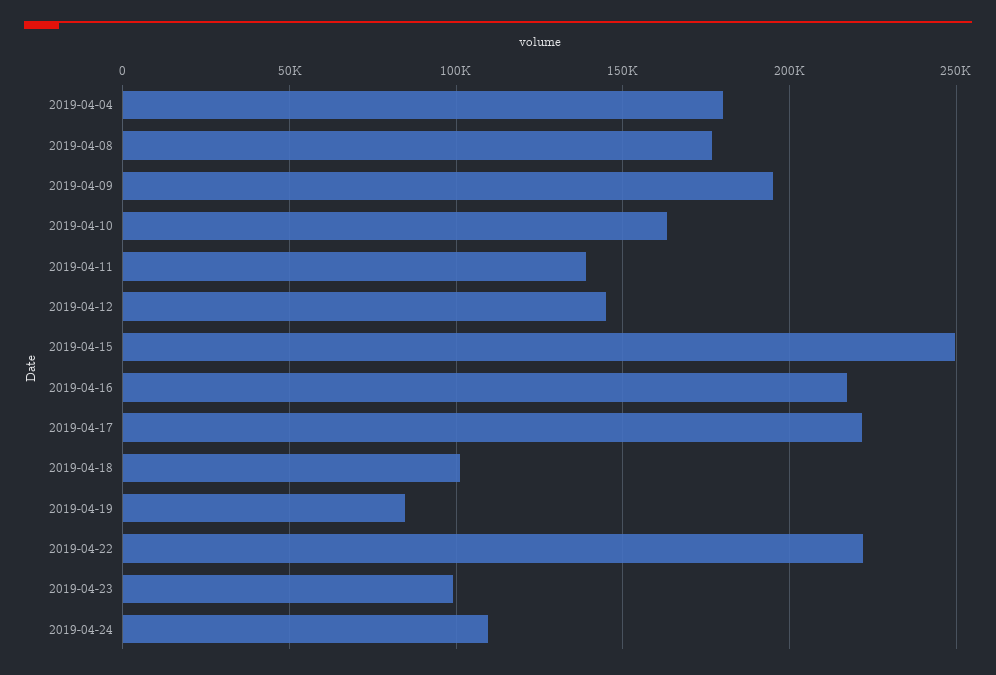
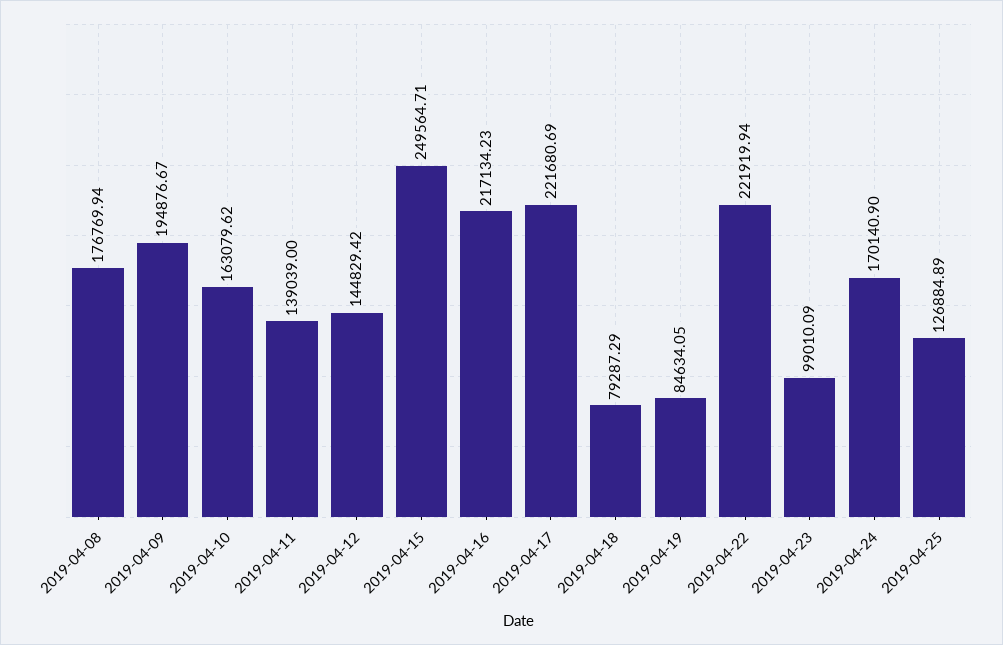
2019-04-04: 180000 -> none
2019-04-18: 100000 -> 79287.29
2019-04-24: 110000 -> 170140.9
2019-04-25: none -> 126884.89

